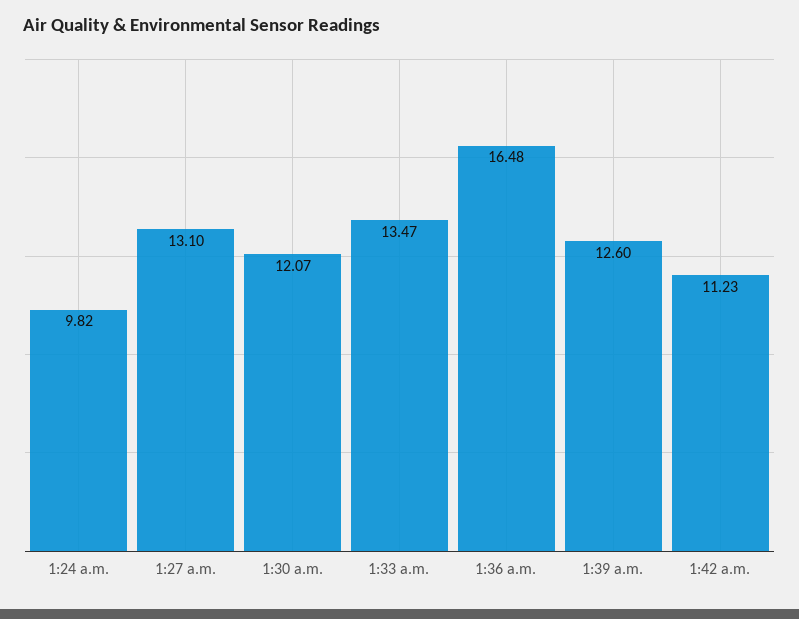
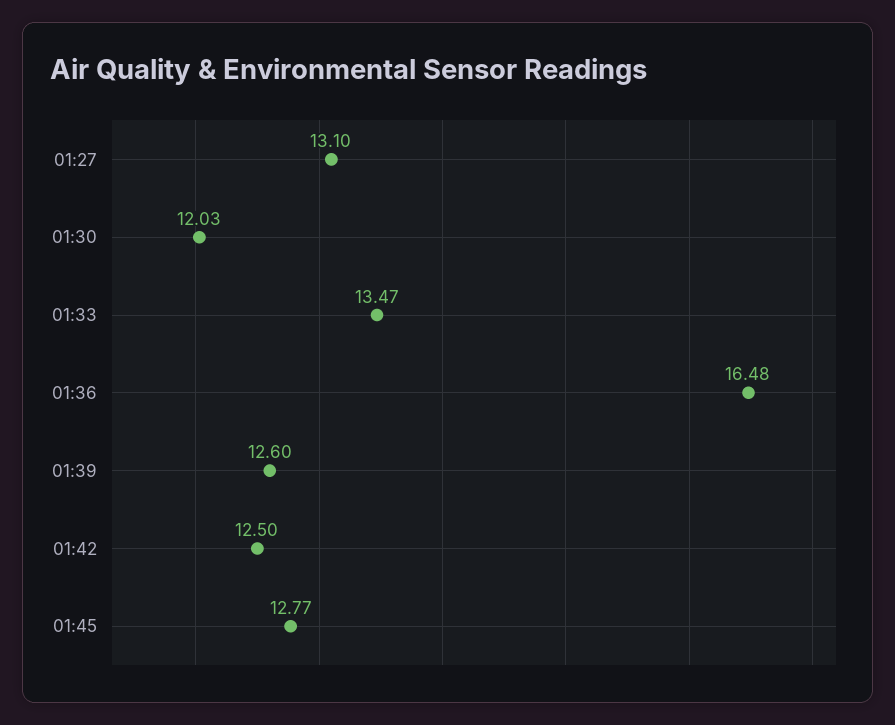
1:24 a.m.: 9.82 -> none
1:30 a.m.: 12.07 -> 12.03
1:42 a.m.: 11.23 -> 12.5
01:45: none -> 12.77

